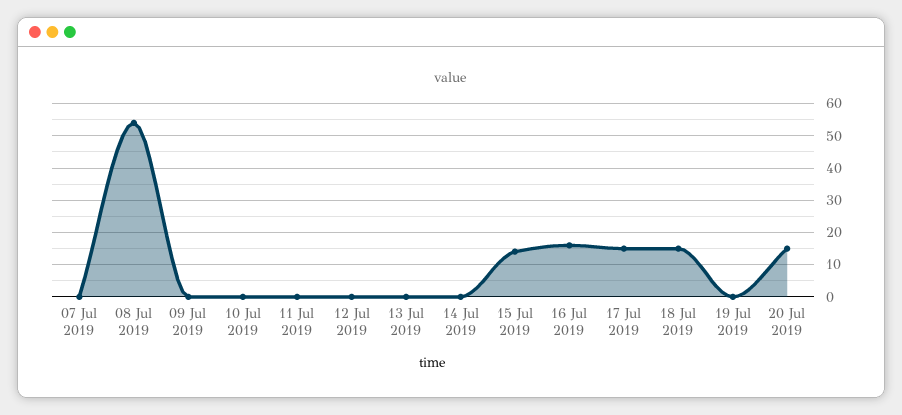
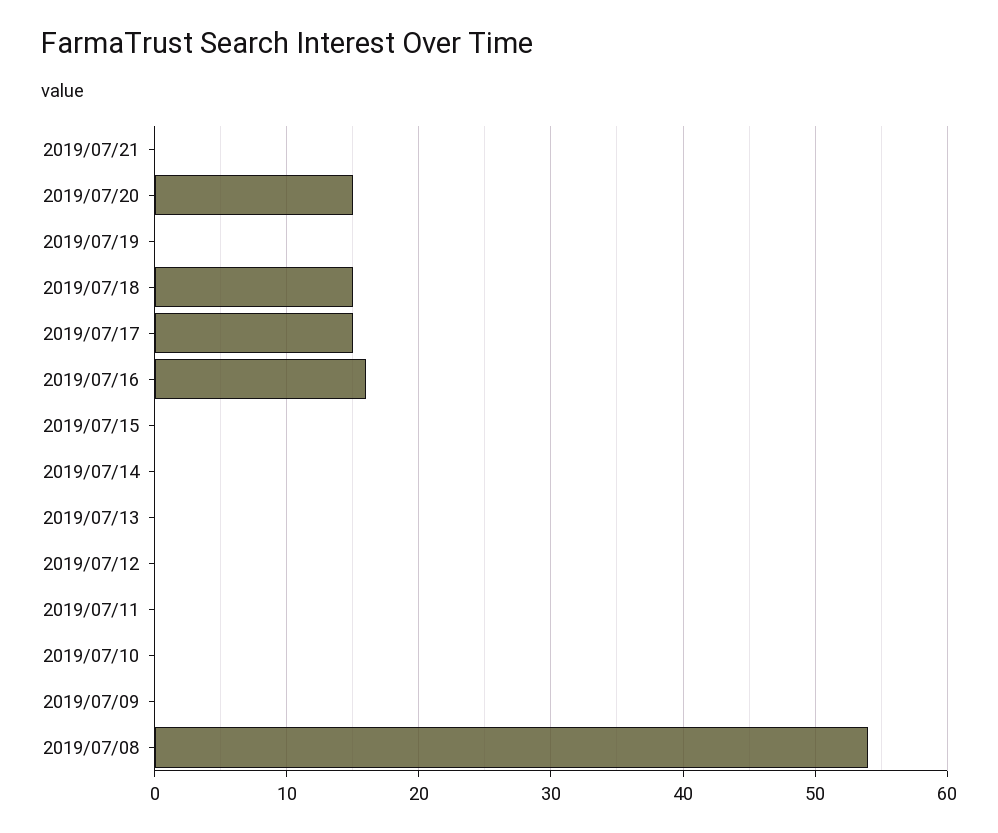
07 Jul 2019: 0 -> none
15 Jul 2019: 15 -> 0
2019/07/21: none -> 0

